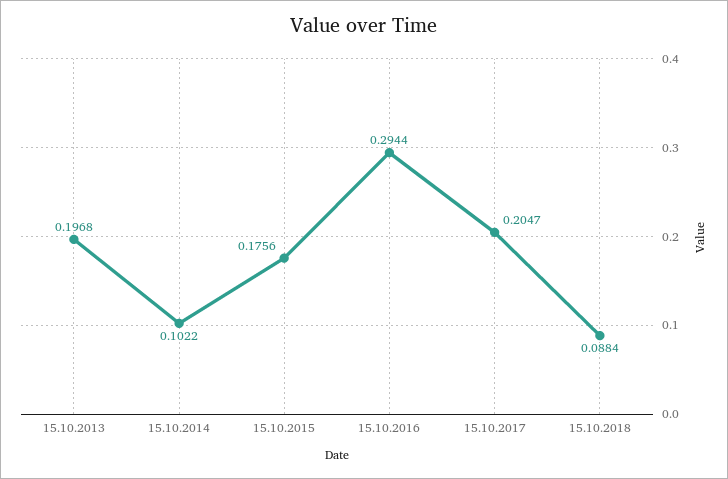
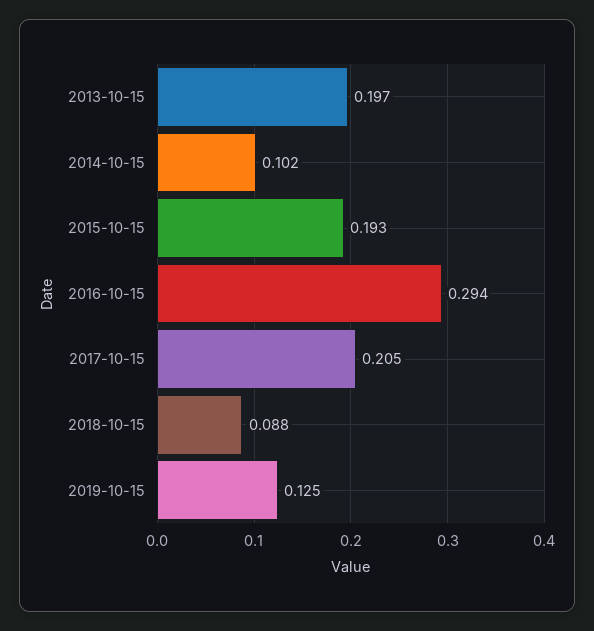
15.10.2015: 0.1756 -> 0.193
2019-10-15: none -> 0.125

